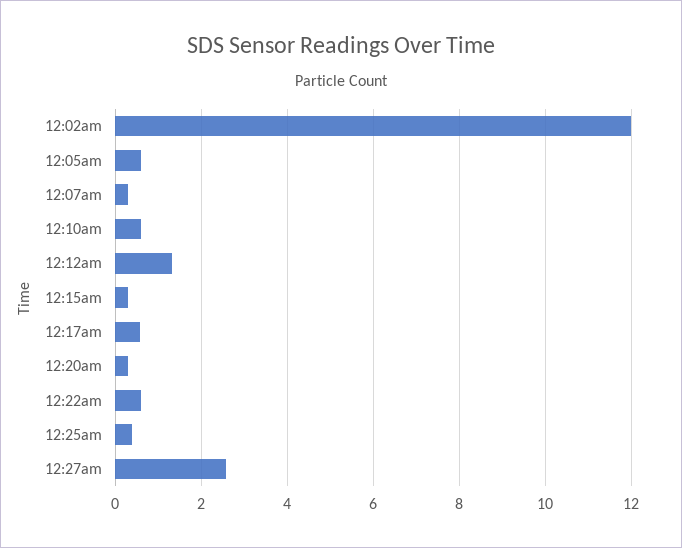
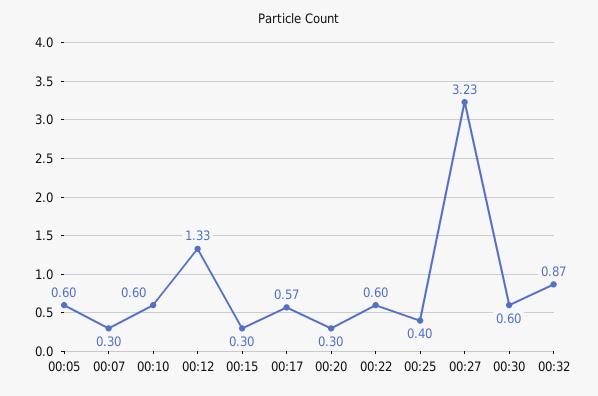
12:02am: 12 -> none
12:27am: 2.6 -> 3.23
00:30: none -> 0.6
00:32: none -> 0.87

